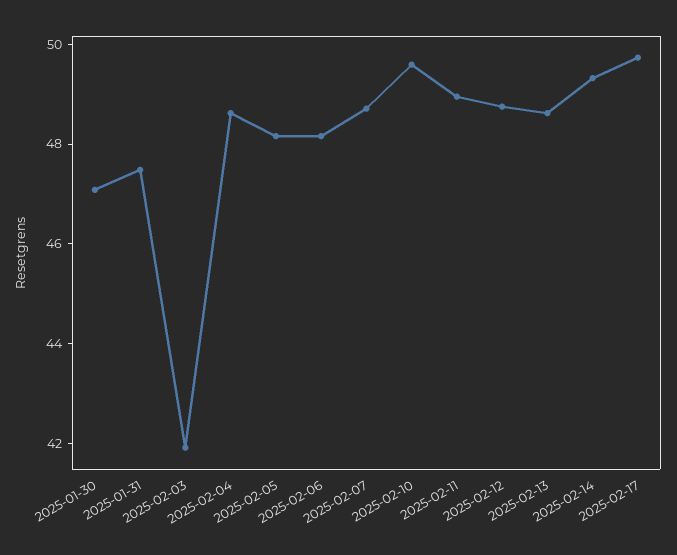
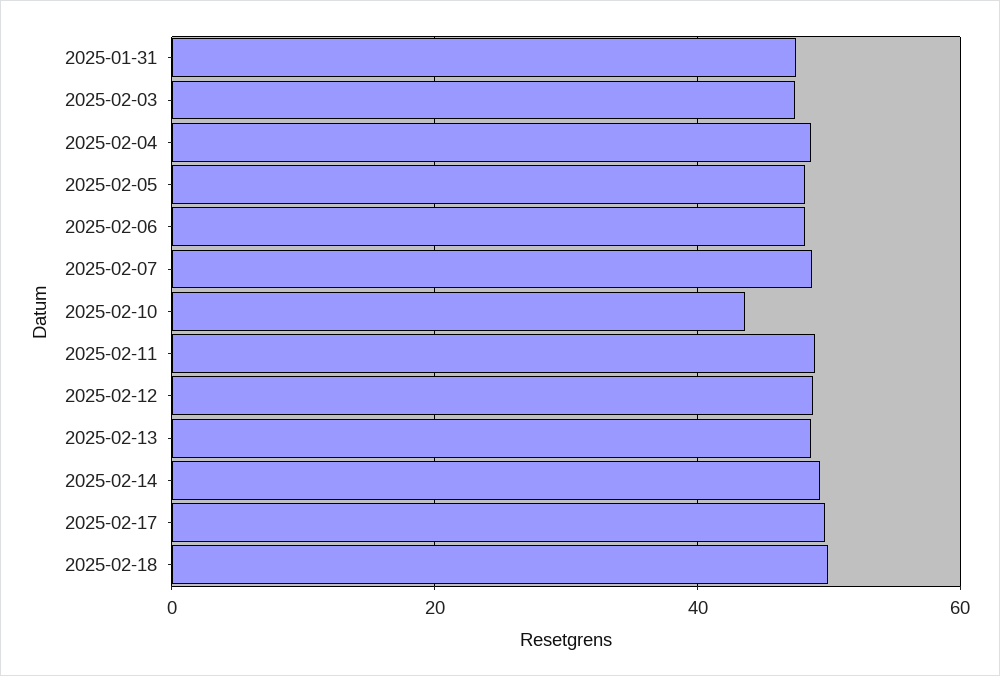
2025-01-30: 47 -> none
2025-02-03: 42 -> 48
2025-02-10: 49.5 -> 44
2025-02-18: none -> 50

